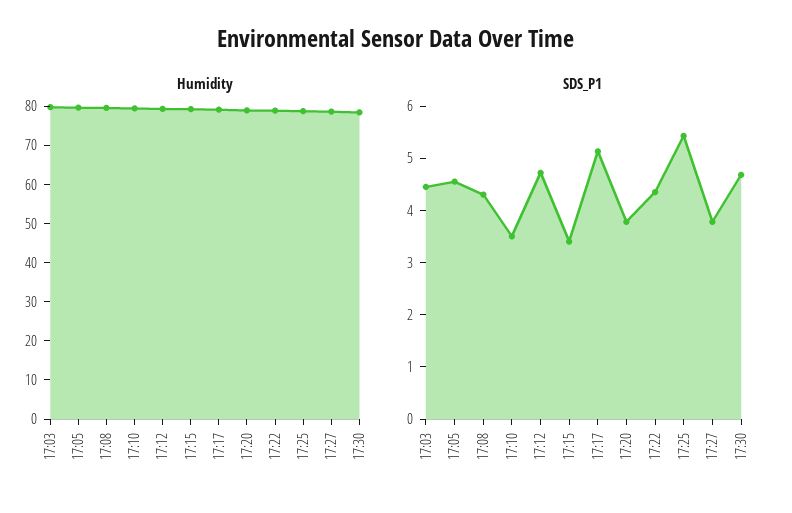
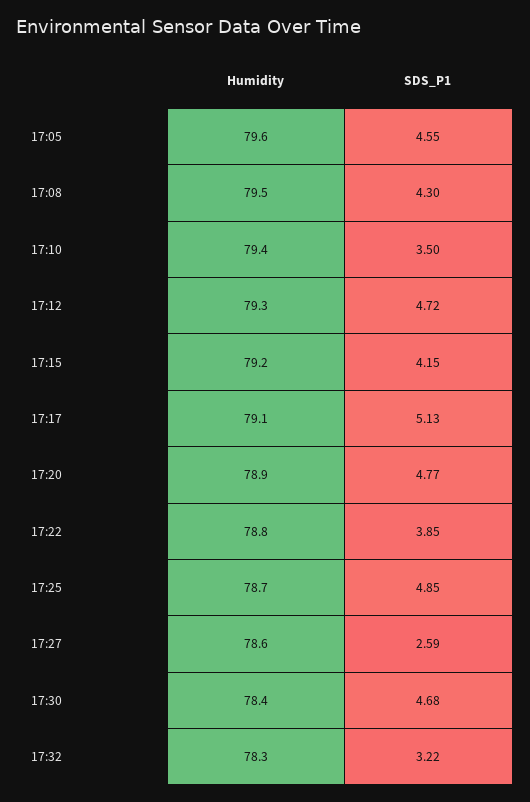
Humidity, 17:03: 80 -> none
SDS_P1, 17:03: 4.4 -> none
SDS_P1, 17:15: 3.4 -> 4.15
SDS_P1, 17:20: 3.8 -> 4.77
SDS_P1, 17:22: 4.4 -> 3.85
SDS_P1, 17:25: 5.4 -> 4.85
SDS_P1, 17:27: 3.8 -> 2.59
Humidity, 17:32: none -> 78.3
SDS_P1, 17:32: none -> 3.22

